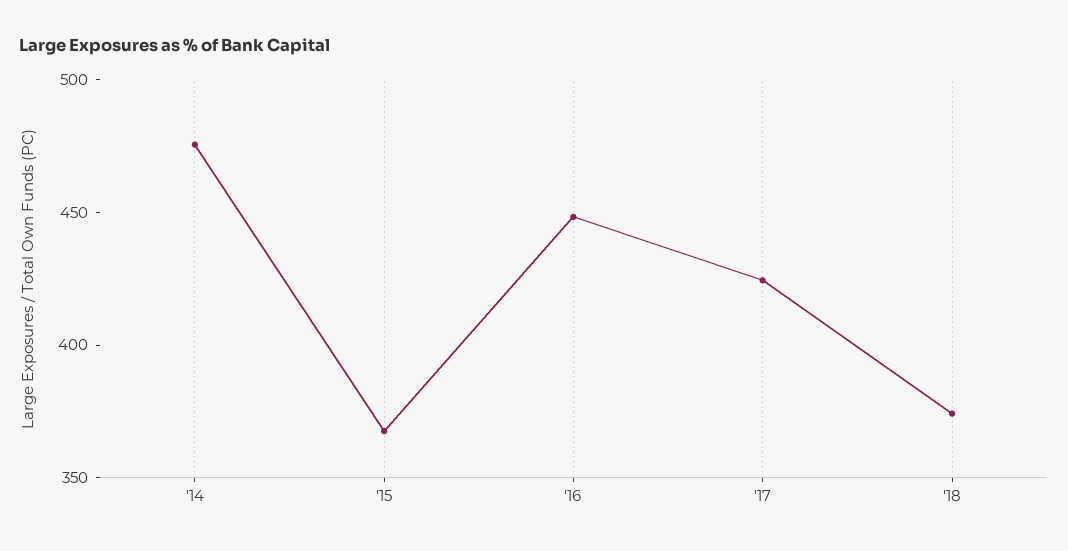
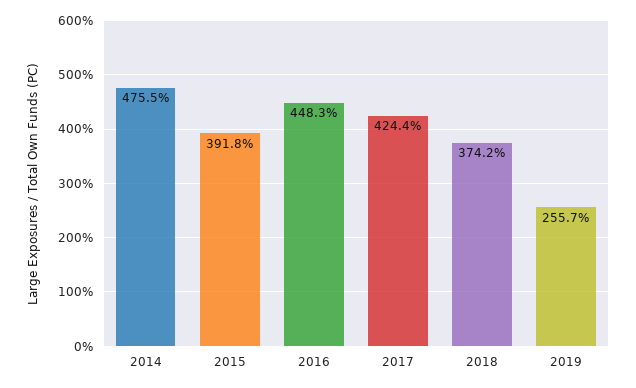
'15: 370 -> 391.8
2019: none -> 255.7

